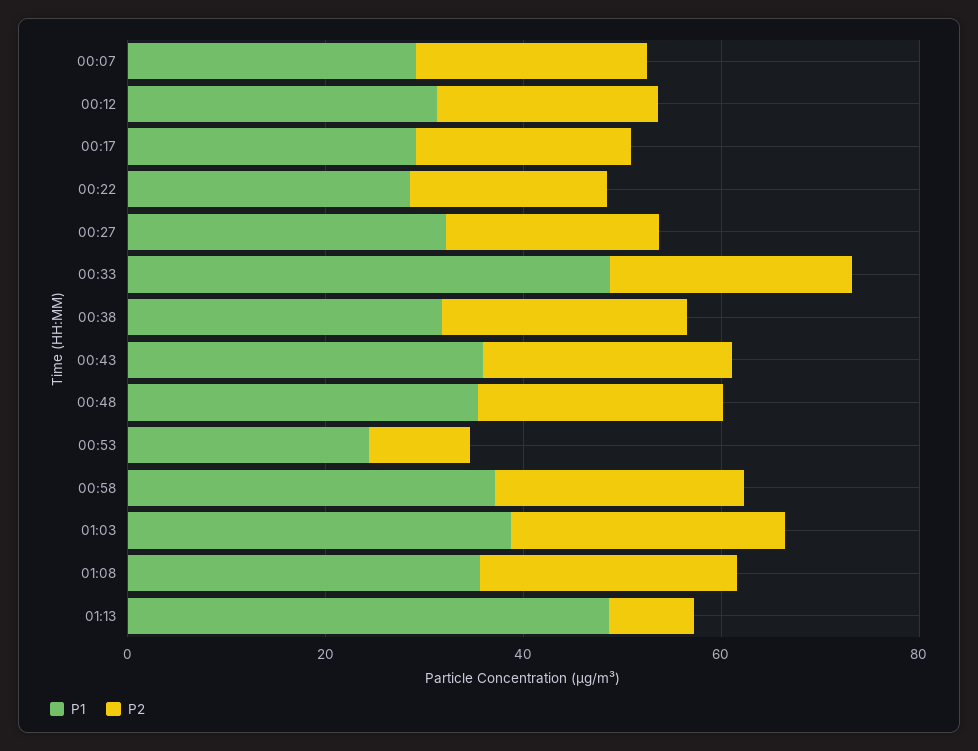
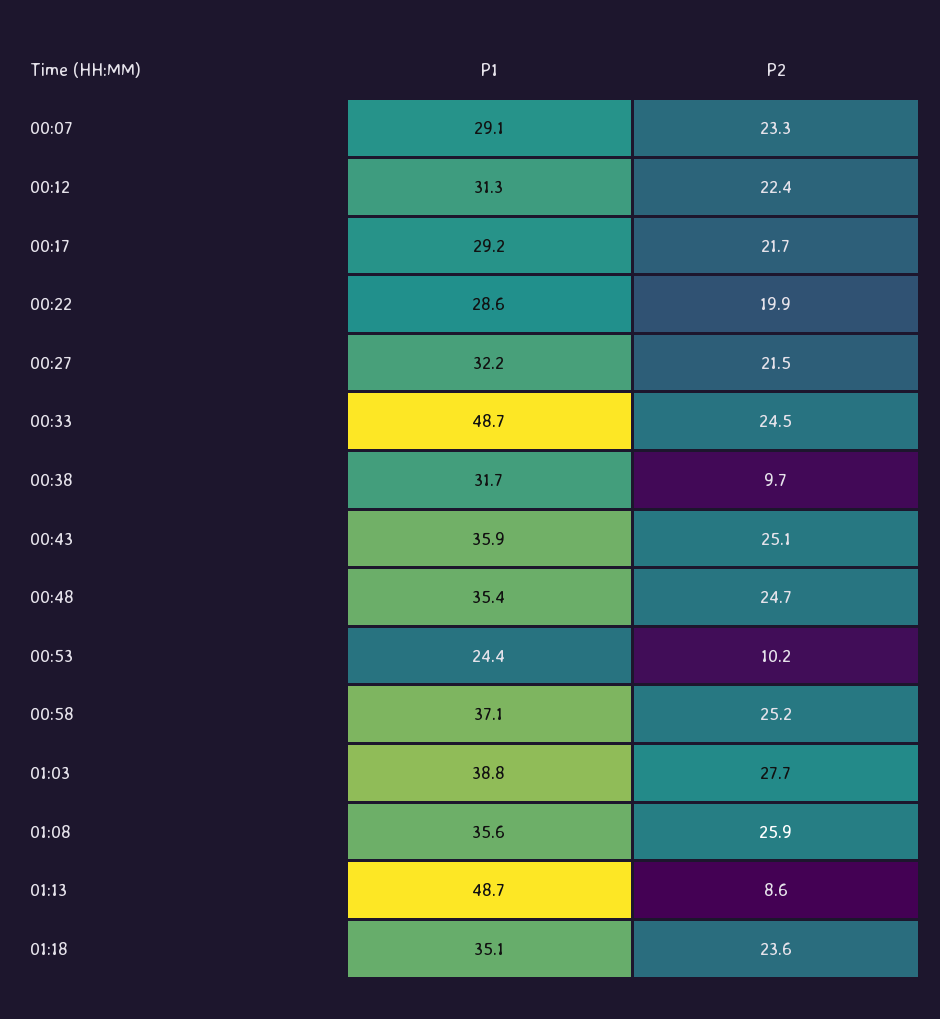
P2, 00:38: 25 -> 9.7
P1, 01:18: none -> 35.1
P2, 01:18: none -> 23.6

